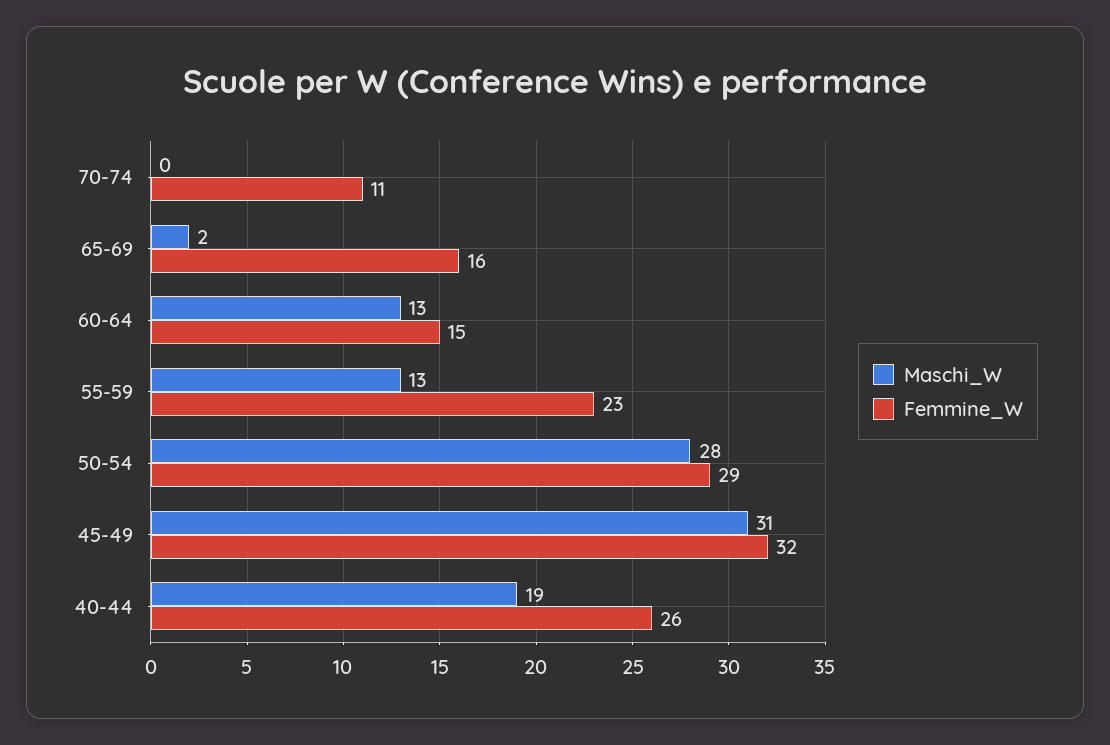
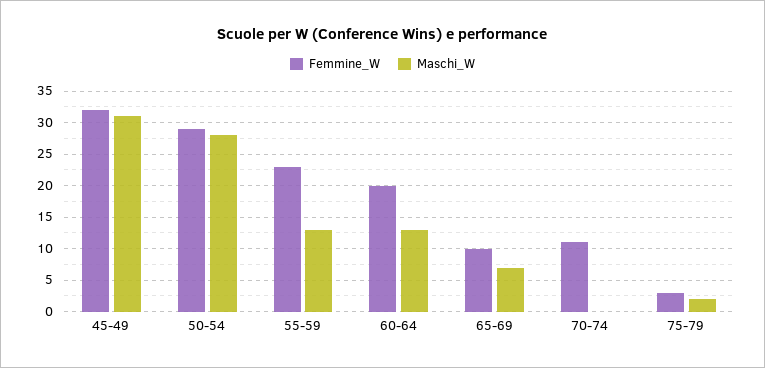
Maschi_W, 65-69: 2 -> 7
Femmine_W, 65-69: 16 -> 10
Femmine_W, 60-64: 15 -> 20
Maschi_W, 40-44: 19 -> none
Femmine_W, 40-44: 26 -> none
Femmine_W, 75-79: none -> 3
Maschi_W, 75-79: none -> 2

